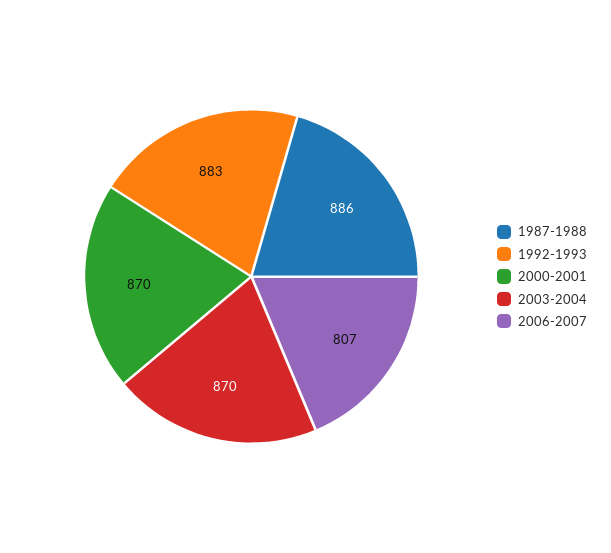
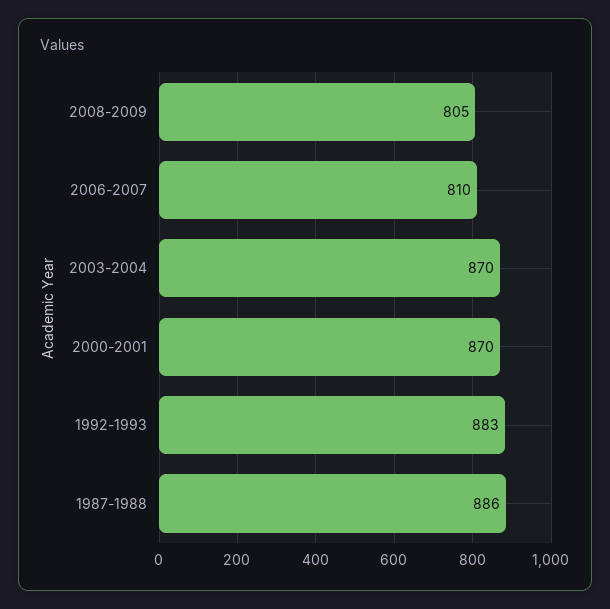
2006-2007: 807 -> 810
2008-2009: none -> 805

